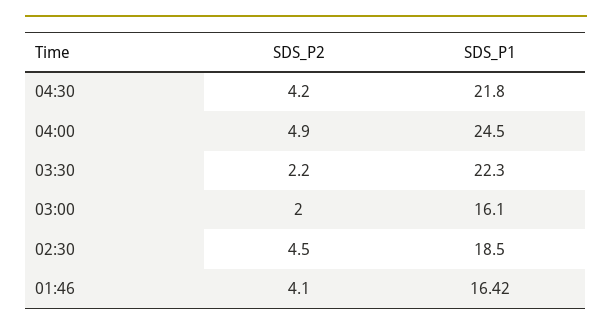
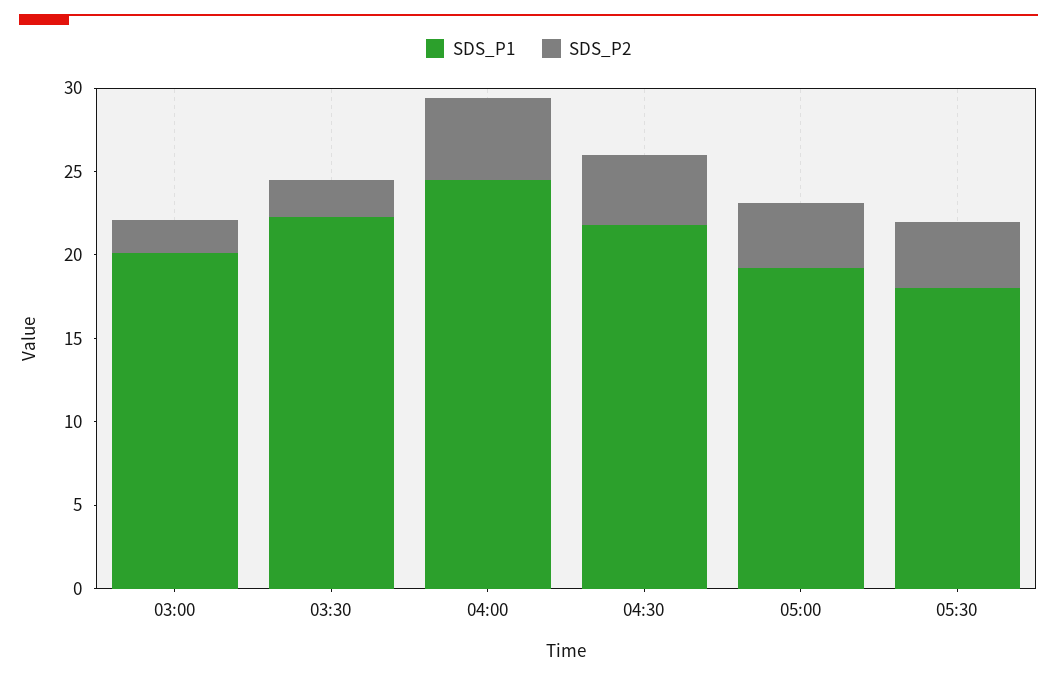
SDS_P1, 03:00: 16.1 -> 20
SDS_P2, 02:30: 4.5 -> none
SDS_P1, 02:30: 18.5 -> none
SDS_P2, 01:46: 4.1 -> none
SDS_P1, 01:46: 16.42 -> none
SDS_P1, 05:00: none -> 19
SDS_P2, 05:00: none -> 4
SDS_P1, 05:30: none -> 18
SDS_P2, 05:30: none -> 4

